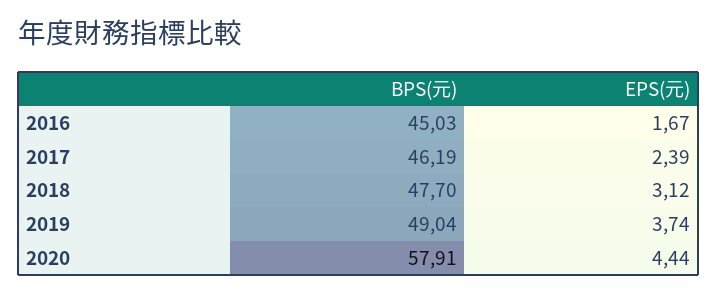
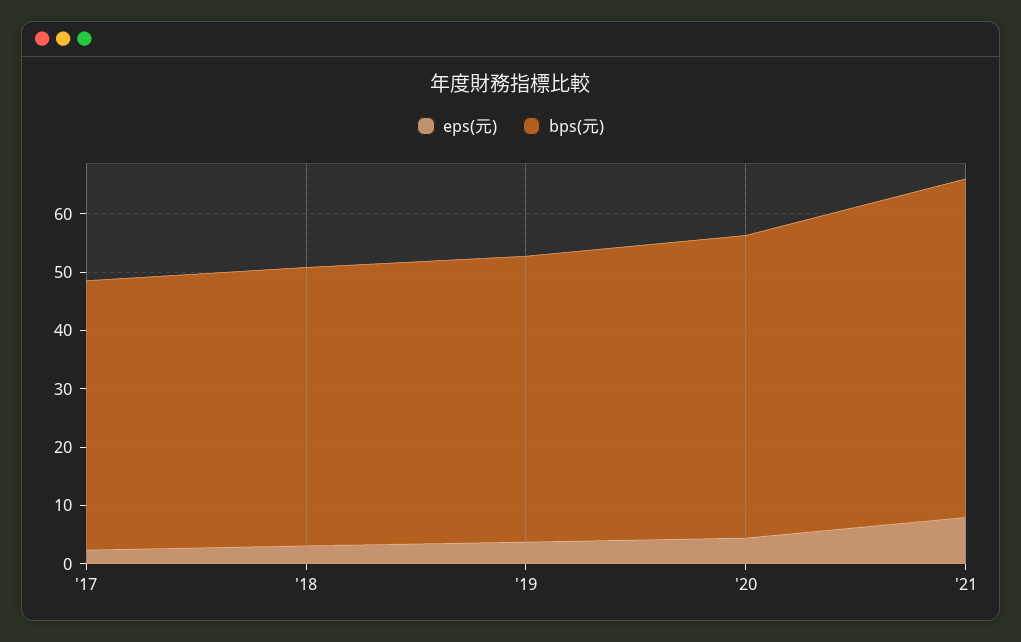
BPS(元), 2016: 45.03 -> none
EPS(元), 2016: 1.67 -> none
BPS(元), 2020: 57.91 -> 52
EPS(元), '21: none -> 8
BPS(元), '21: none -> 58

